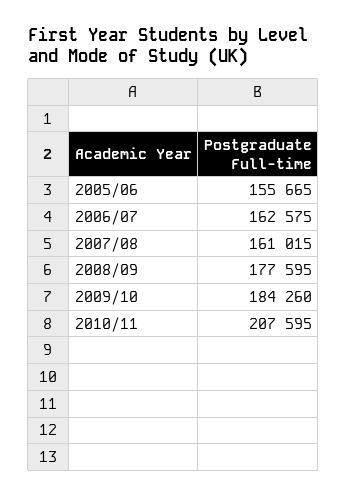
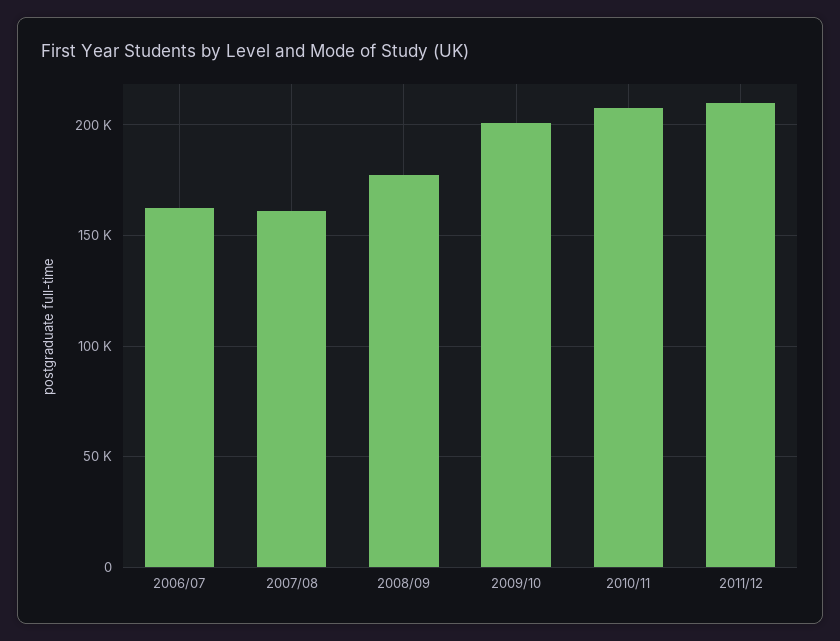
2005/06: 155665 -> none
2009/10: 184260 -> 200000
2011/12: none -> 210000

